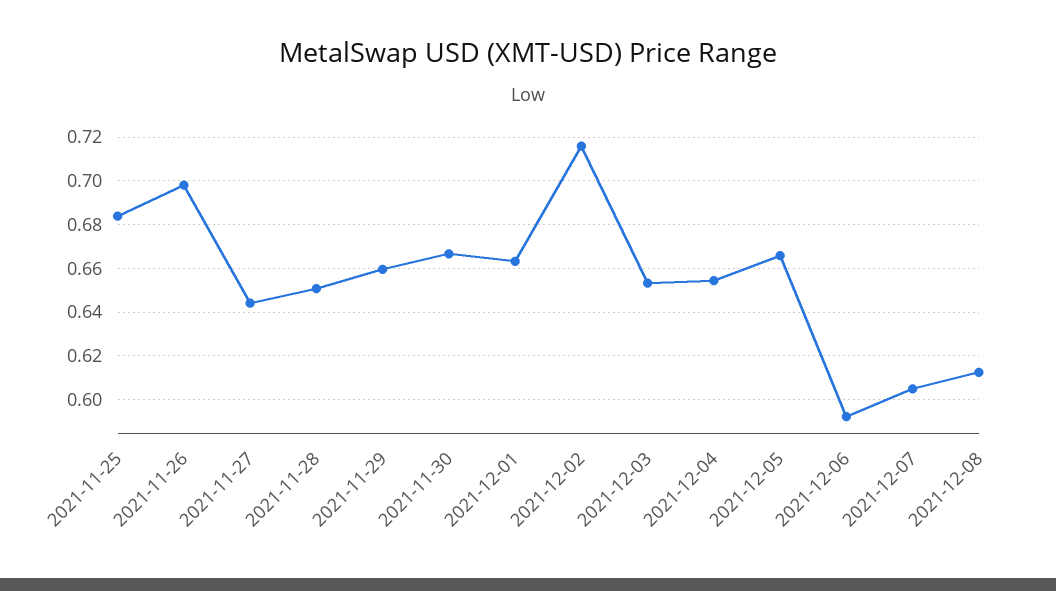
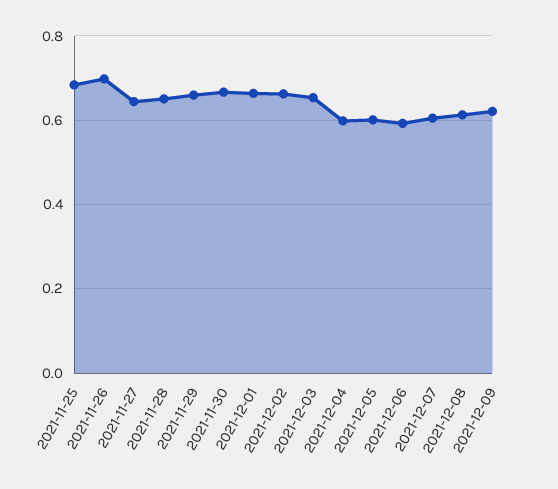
2021-12-02: 0.715 -> 0.66
2021-12-04: 0.655 -> 0.6
2021-12-05: 0.665 -> 0.6
2021-12-09: none -> 0.62

